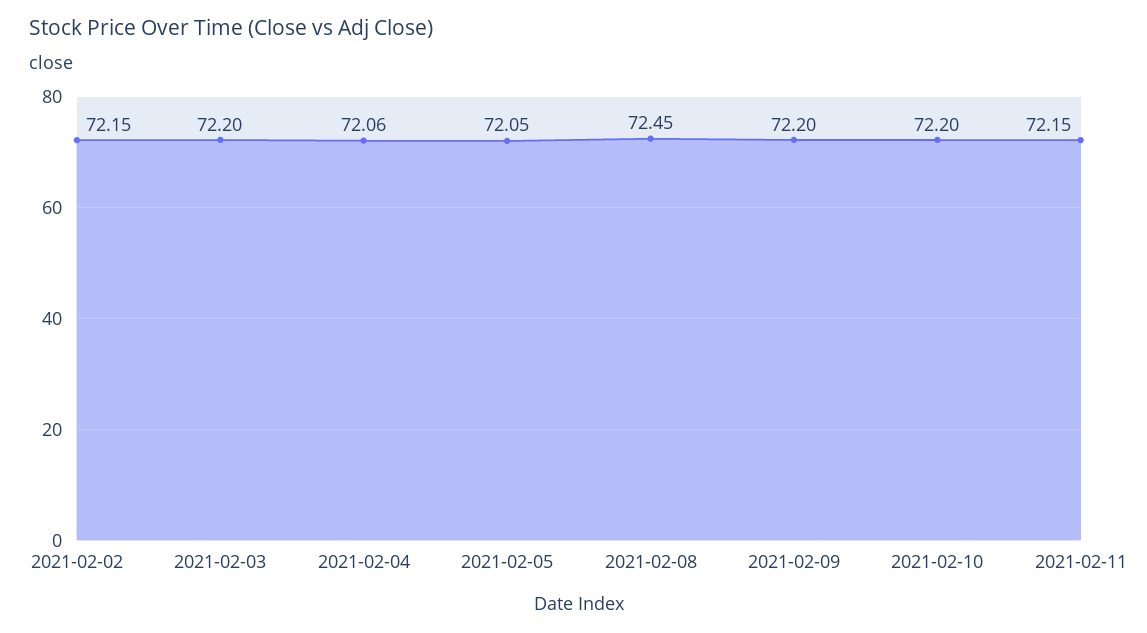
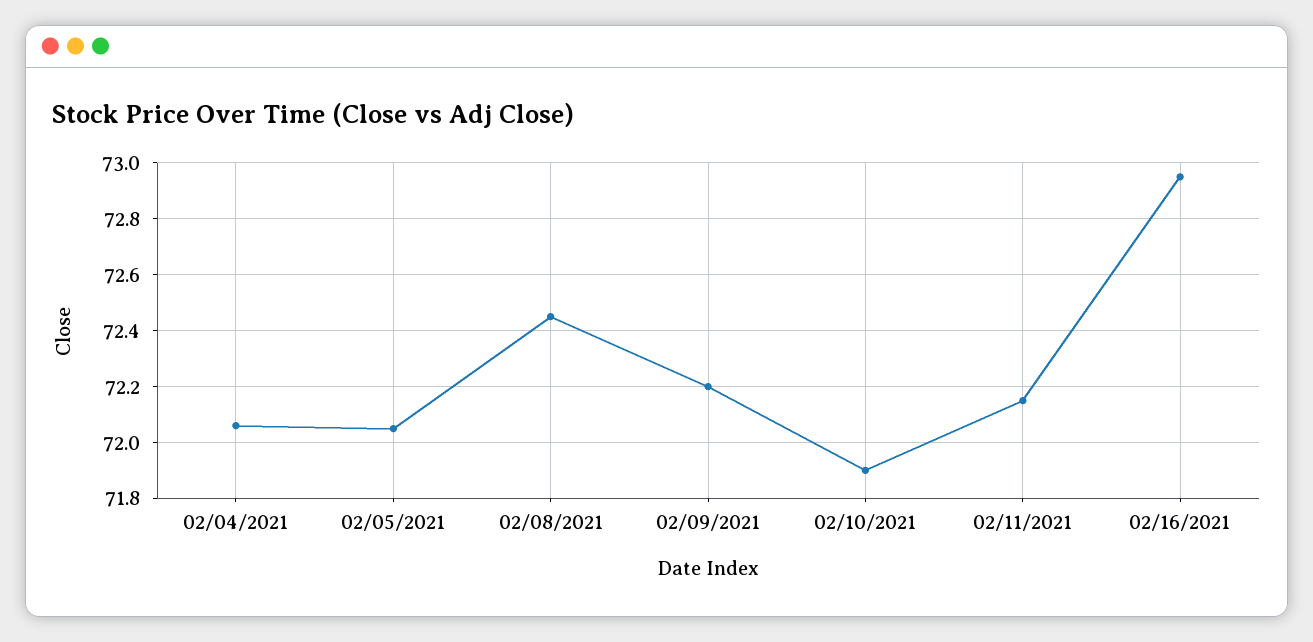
2021-02-02: 72.15 -> none
2021-02-03: 72.2 -> none
2021-02-10: 72.2 -> 71.9
02/16/2021: none -> 72.95

